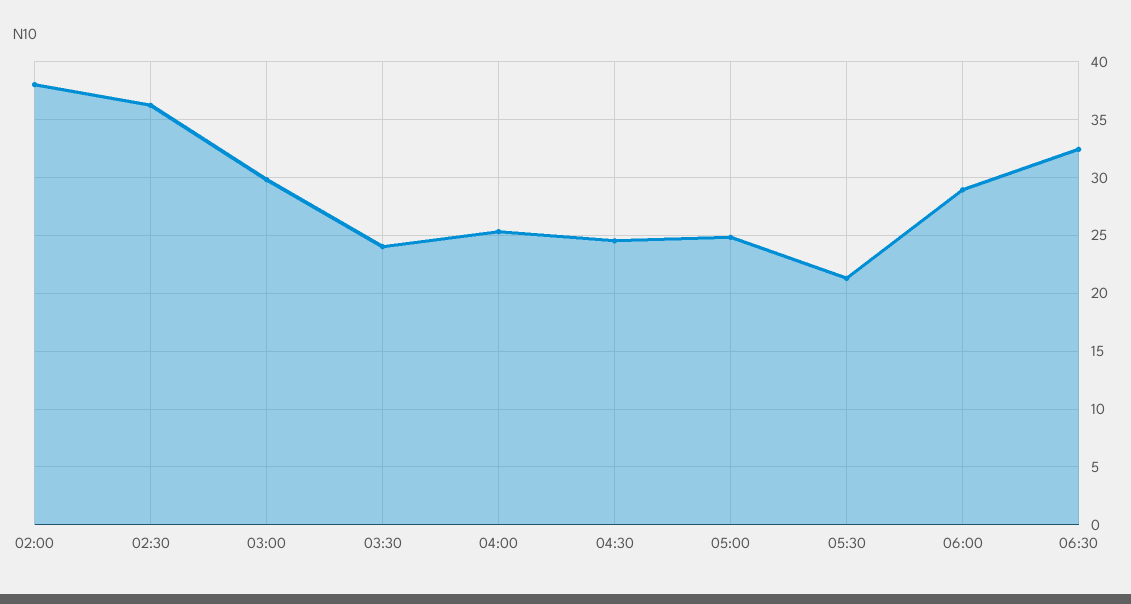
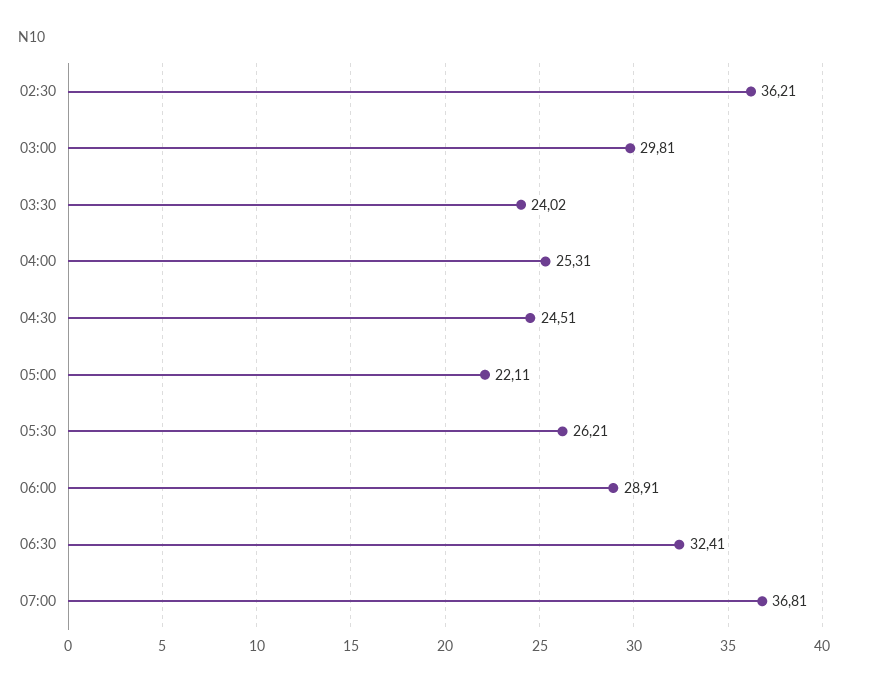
02:00: 38 -> none
05:00: 25 -> 22.11
05:30: 21 -> 26.21
07:00: none -> 36.81

